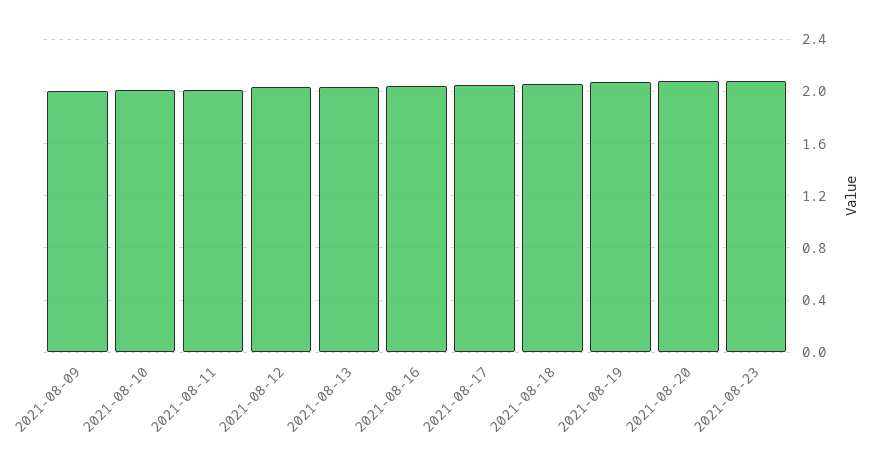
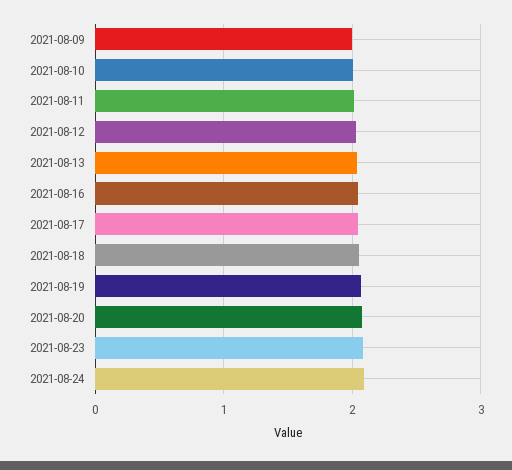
2021-08-24: none -> 2.1

